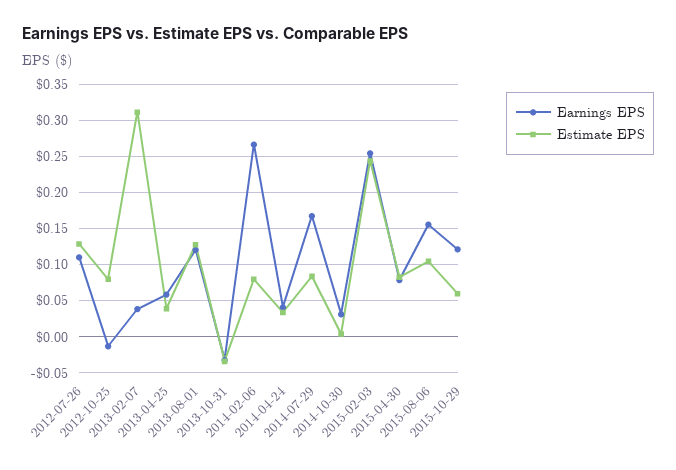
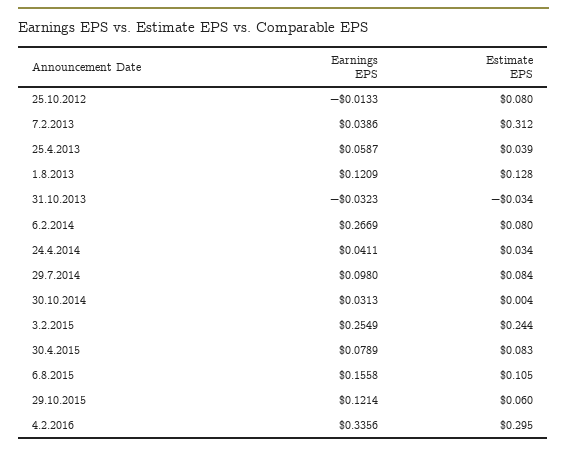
Earnings EPS, 2012-07-26: 0.11 -> none
Estimate EPS, 2012-07-26: 0.13 -> none
Earnings EPS, 2014-07-29: 0.17 -> 0.098
Earnings EPS, 4.2.2016: none -> 0.3356
Estimate EPS, 4.2.2016: none -> 0.295

